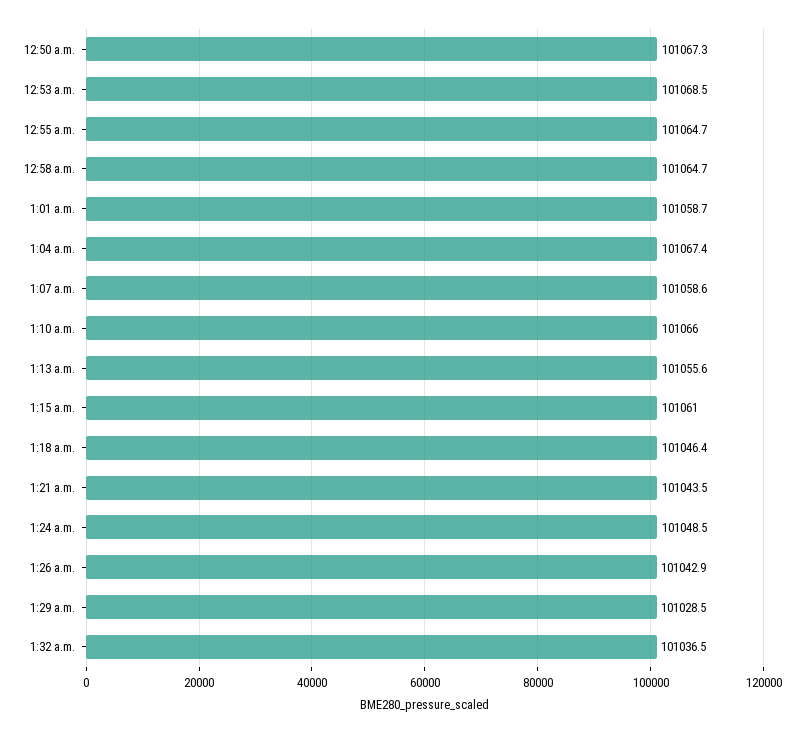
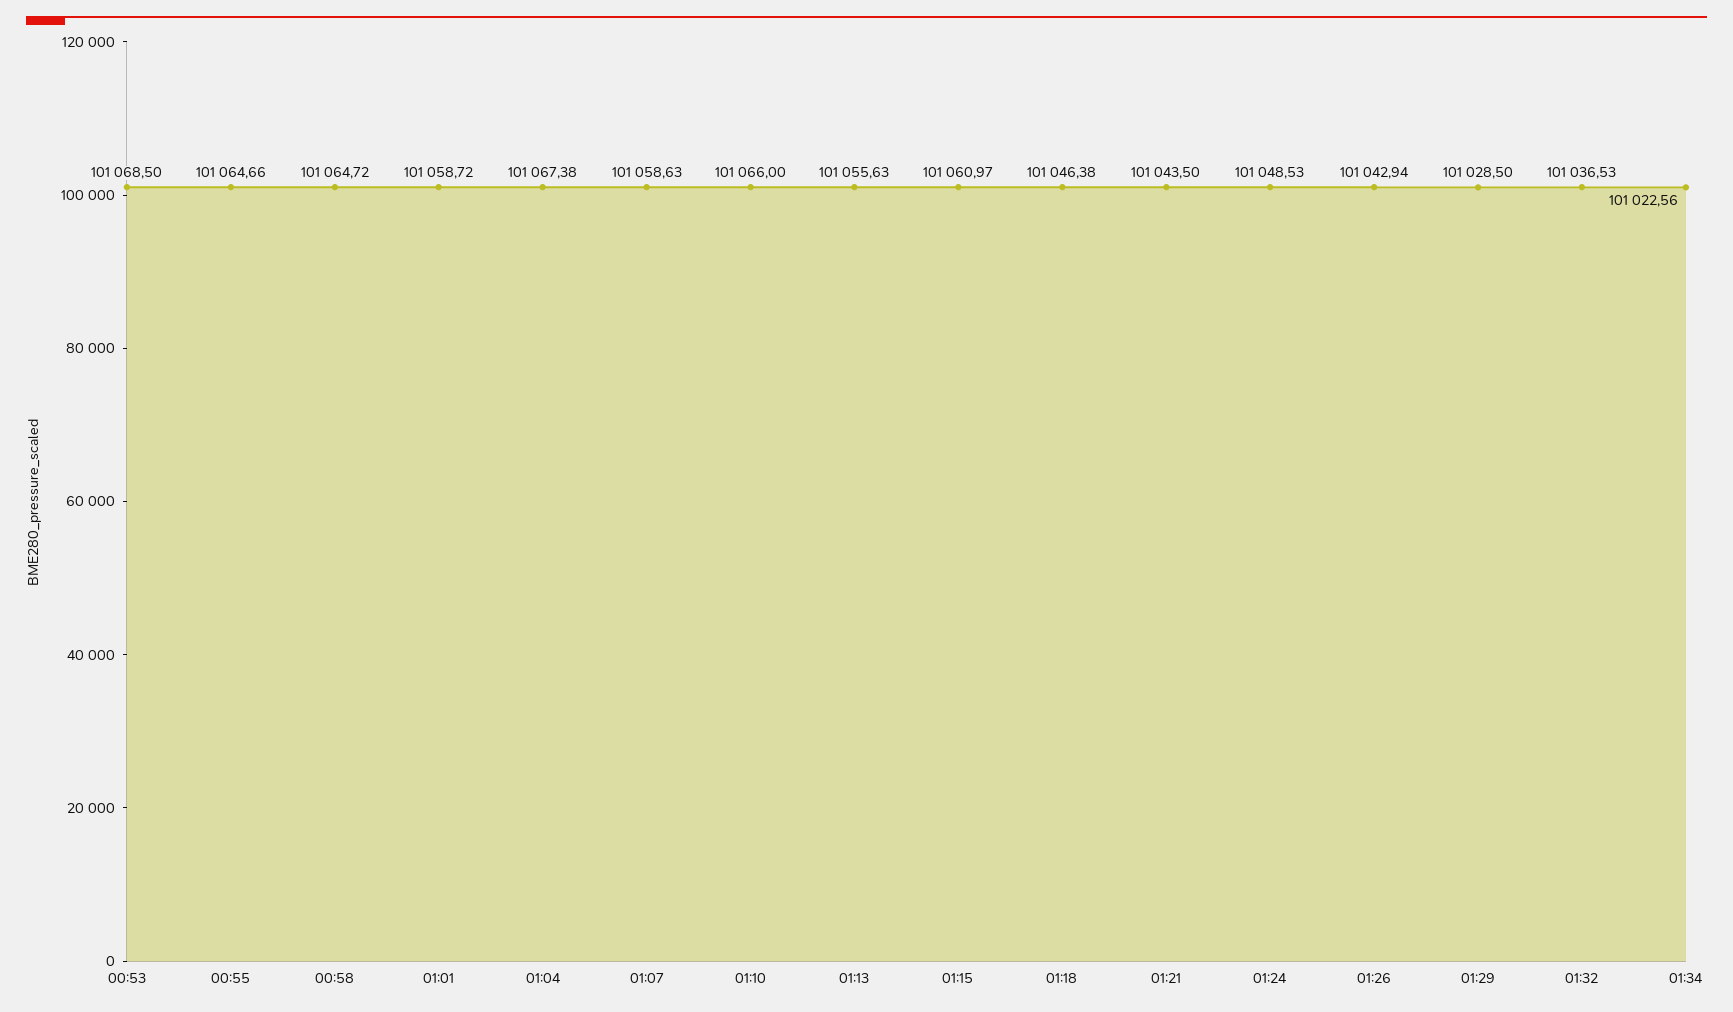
12:50 a.m.: 101067.3 -> none
01:34: none -> 101022.56

